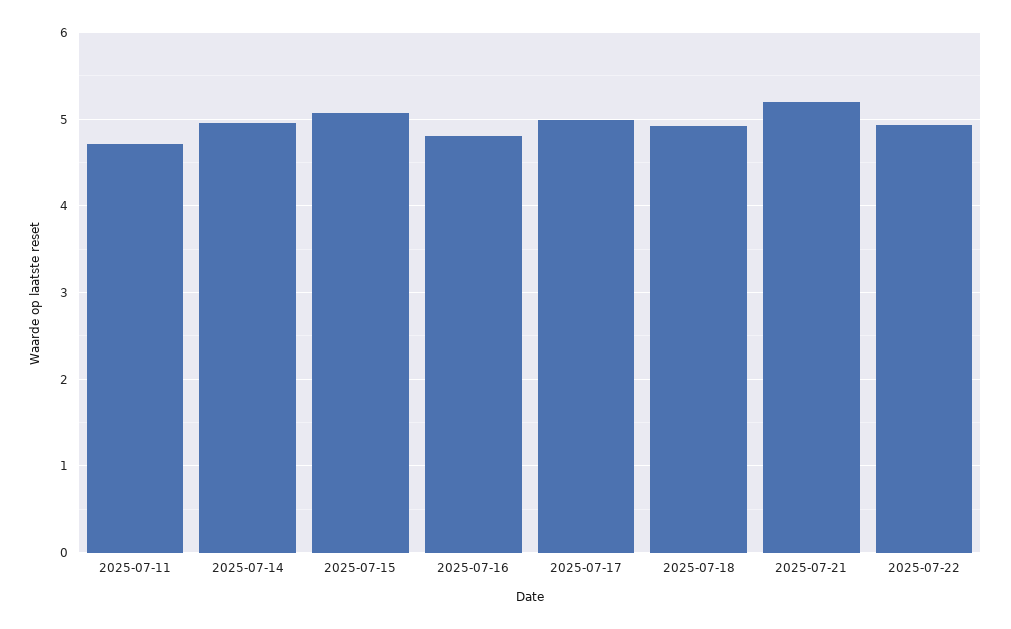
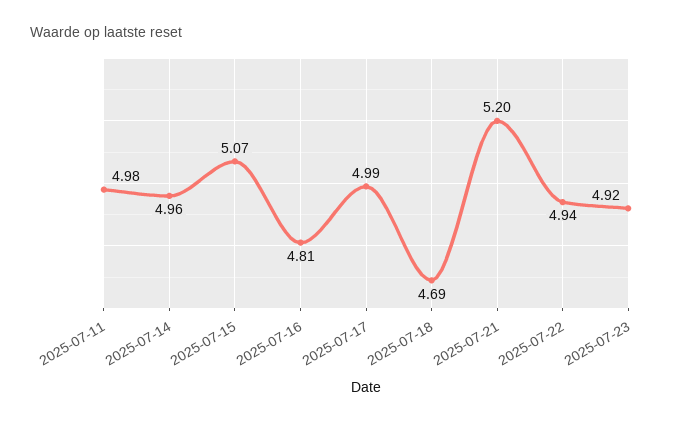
2025-07-11: 4.7 -> 4.98
2025-07-18: 4.9 -> 4.69
2025-07-23: none -> 4.92

